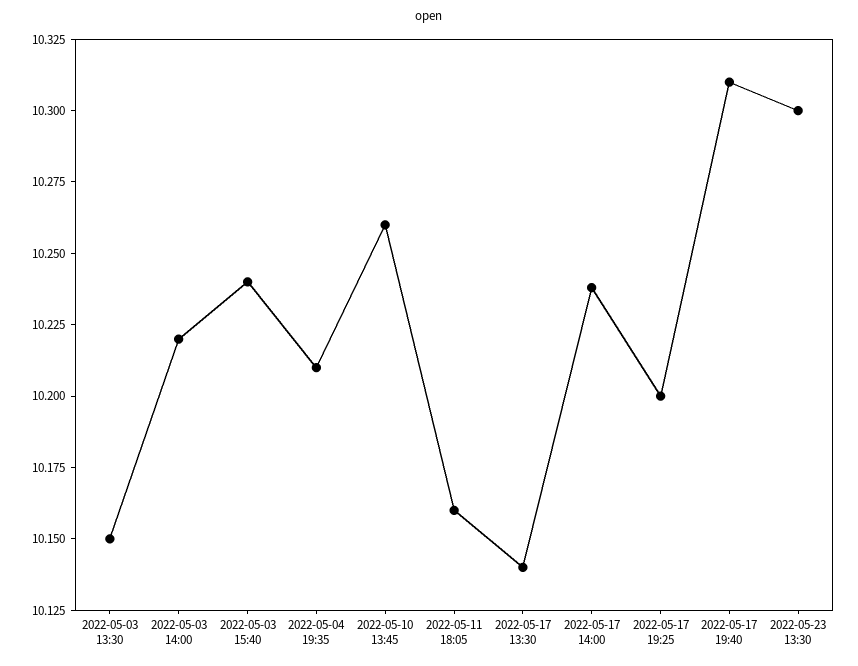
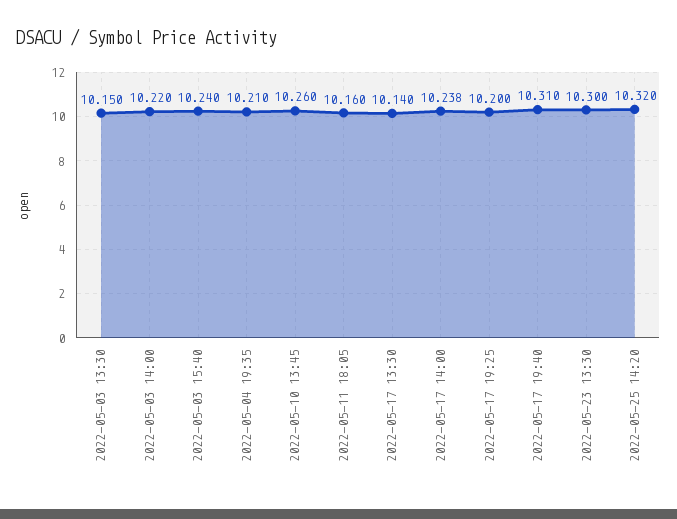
2022-05-25 14:20: none -> 10.32

